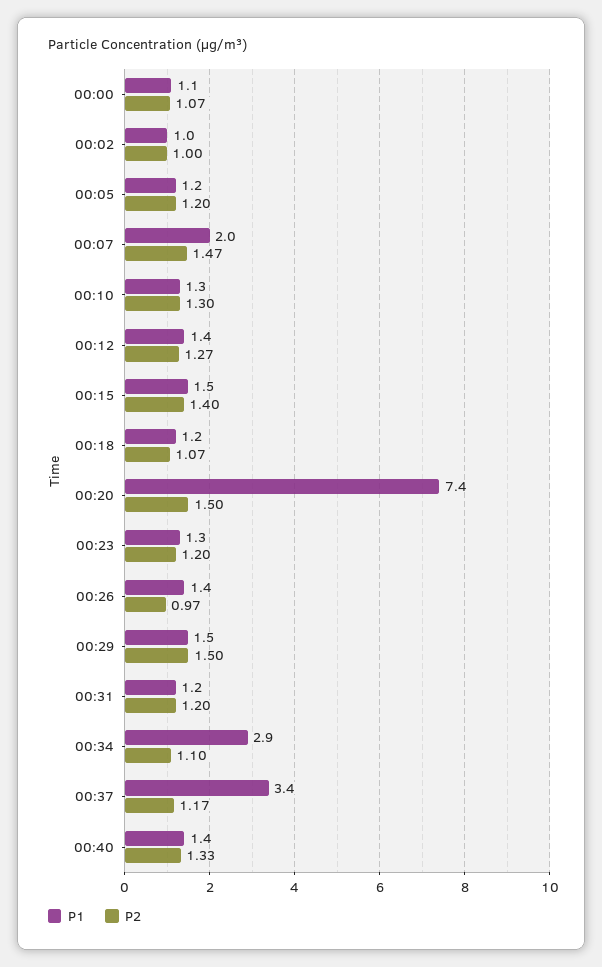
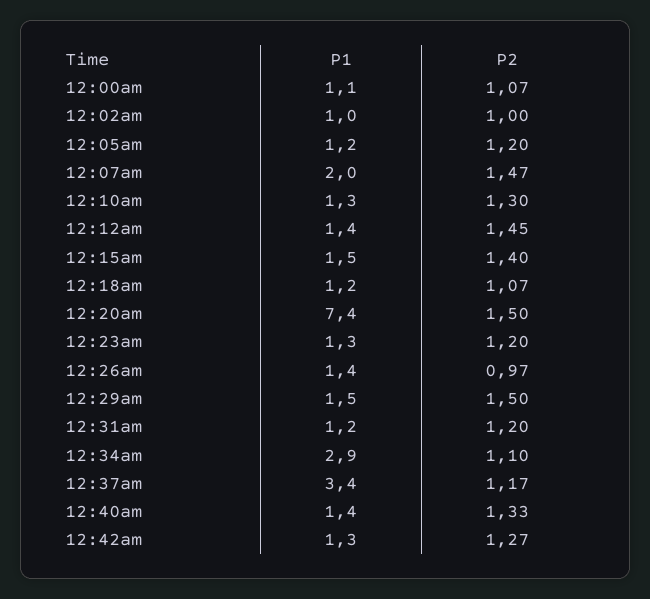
P2, 00:12: 1.27 -> 1.45
P1, 12:42am: none -> 1.3
P2, 12:42am: none -> 1.27

